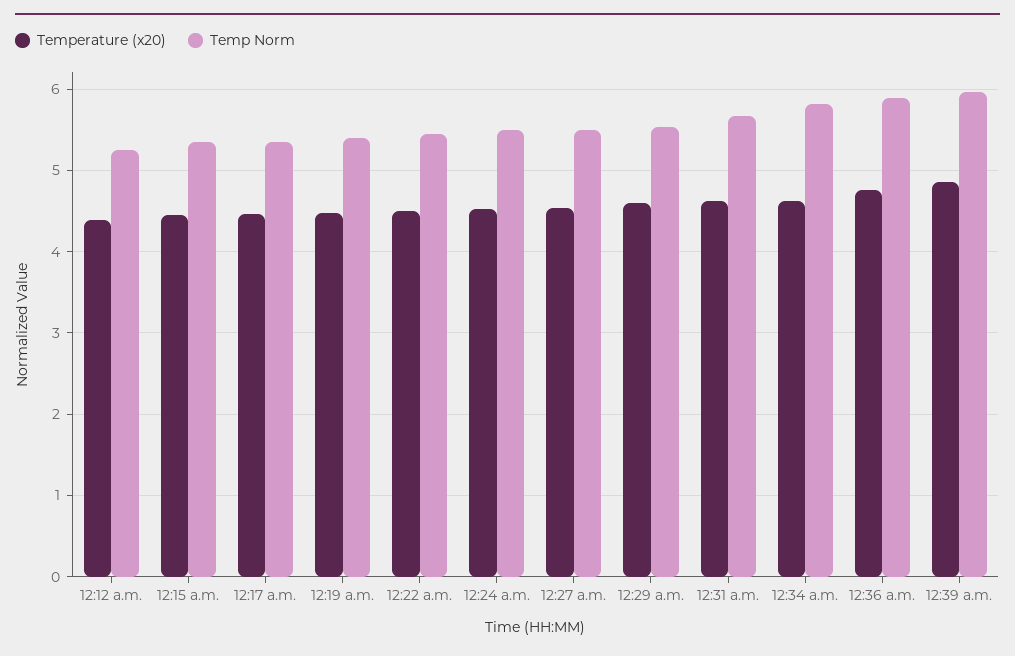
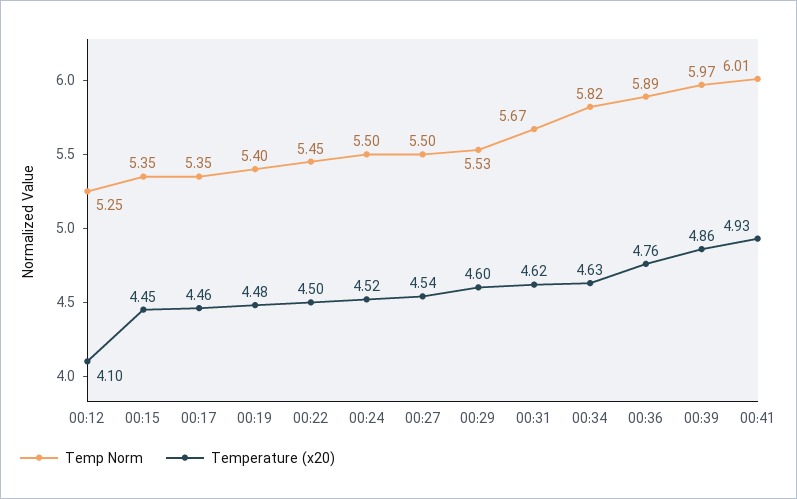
Temperature (x20), 12:12 a.m.: 4.4 -> 4.1
Temp Norm, 00:41: none -> 6.01
Temperature (x20), 00:41: none -> 4.93

